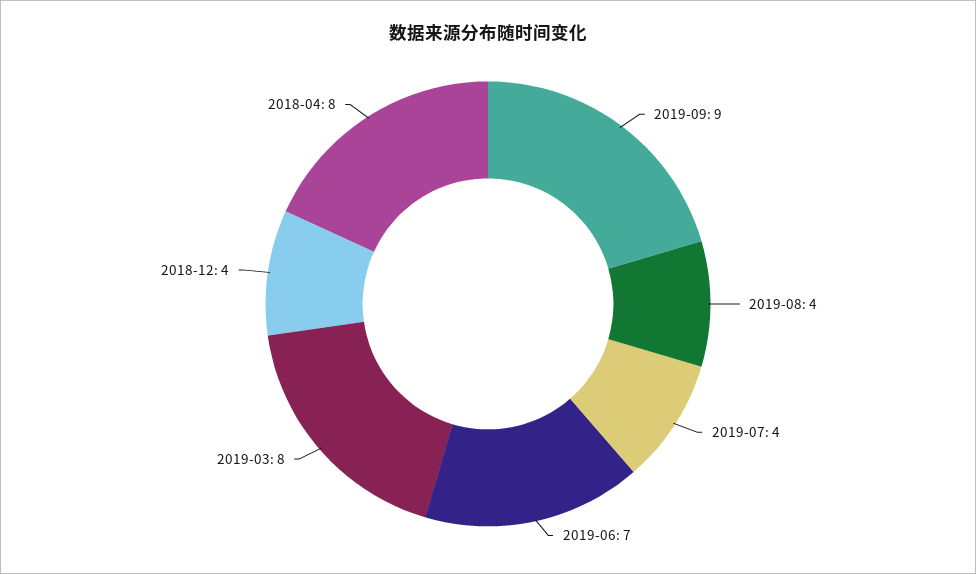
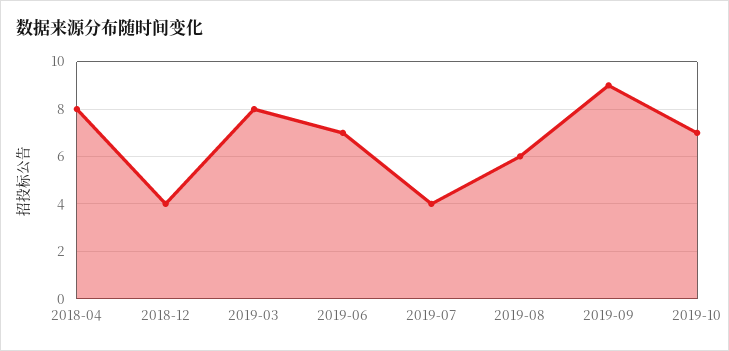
2019-08: 4 -> 6
2019-10: none -> 7

